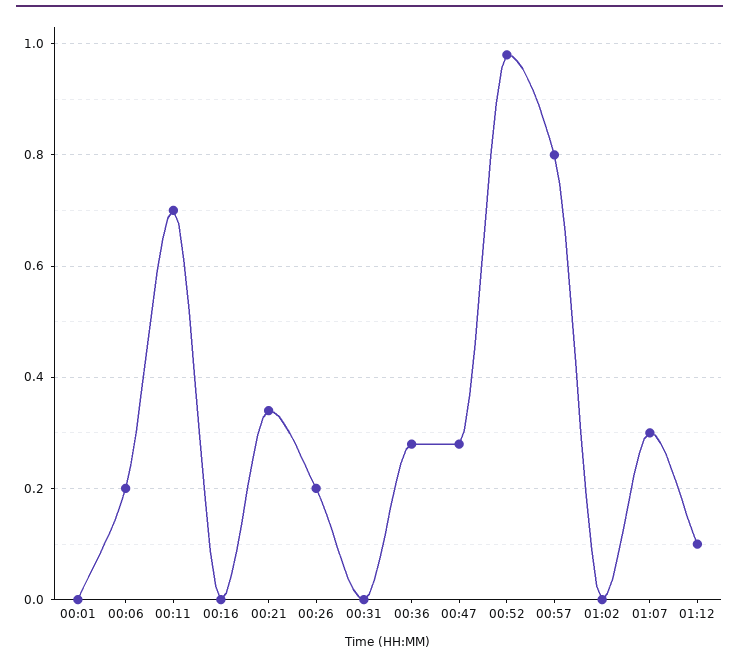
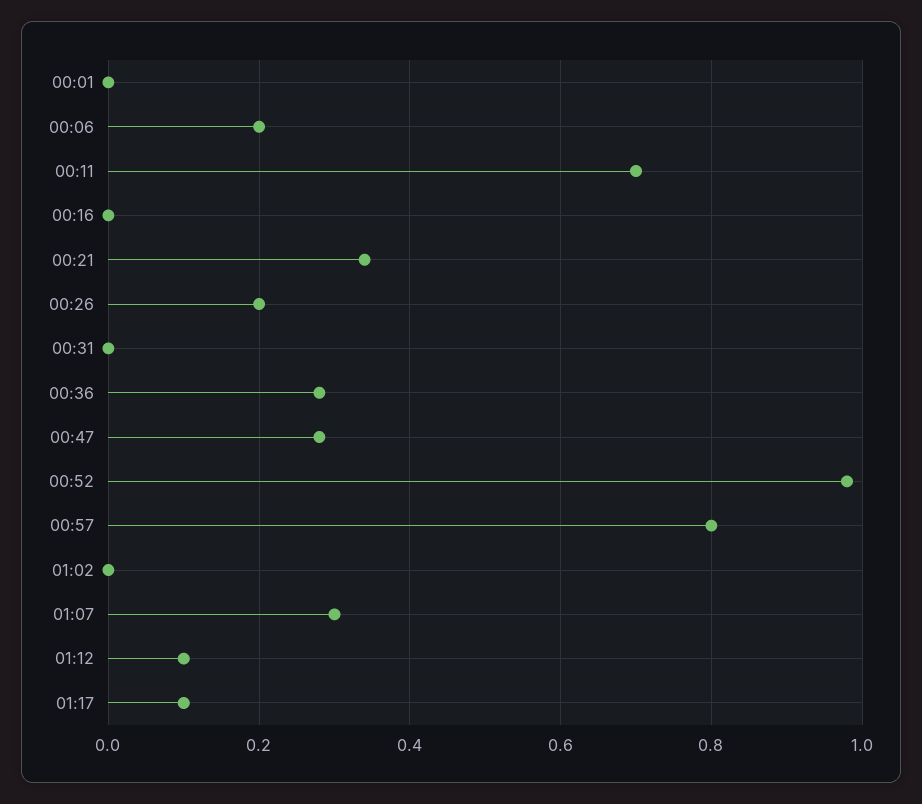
01:17: none -> 0.1

